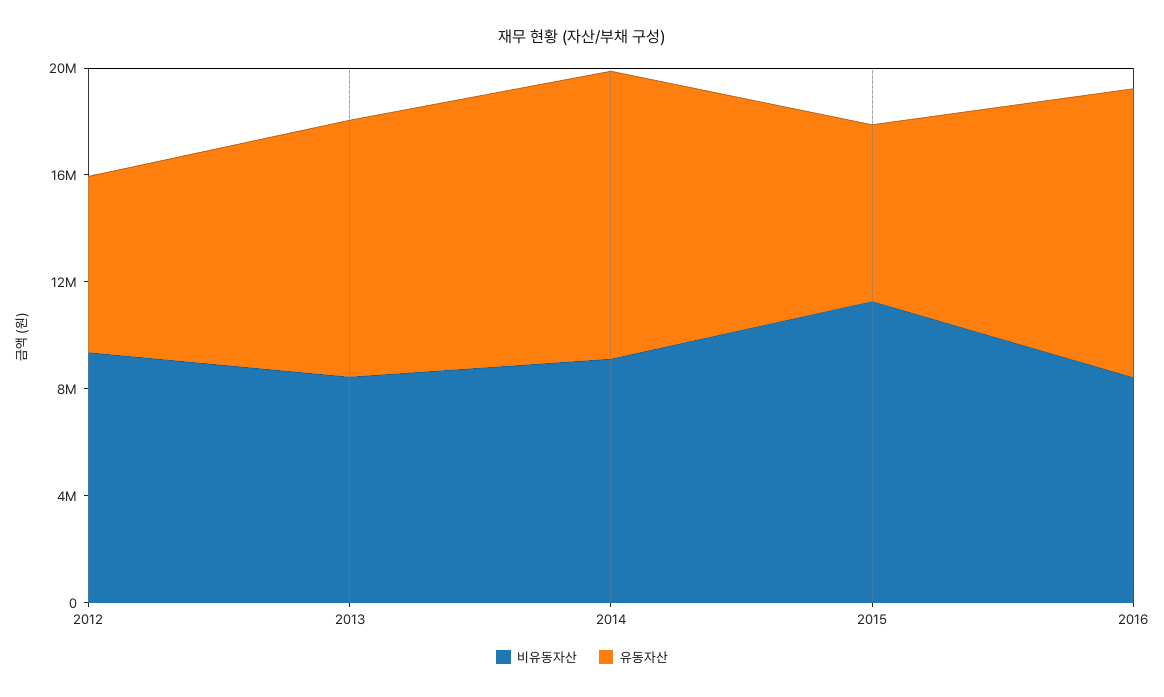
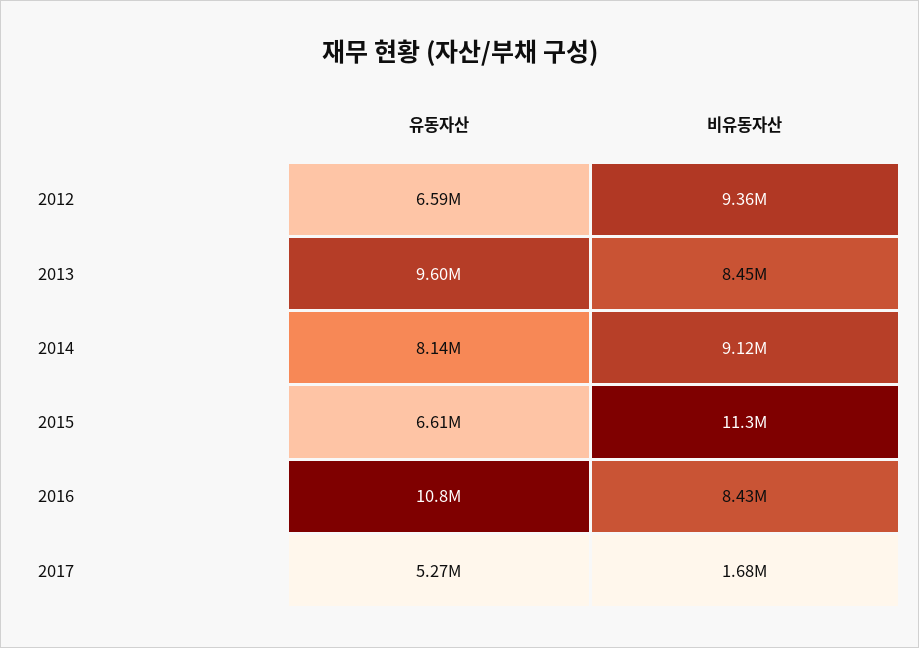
유동자산, 2014: 11000000 -> 8140000
유동자산, 2017: none -> 5270000
비유동자산, 2017: none -> 1680000

